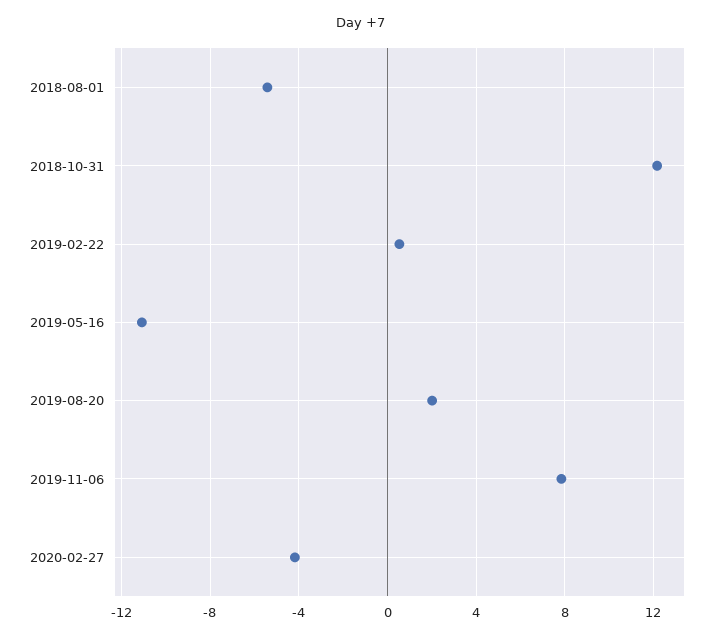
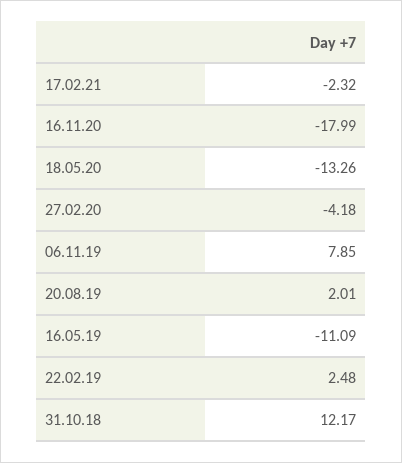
2018-08-01: -5.5 -> none
2019-02-22: 0.5 -> 2.48
17.02.21: none -> -2.32
16.11.20: none -> -17.99
18.05.20: none -> -13.26

